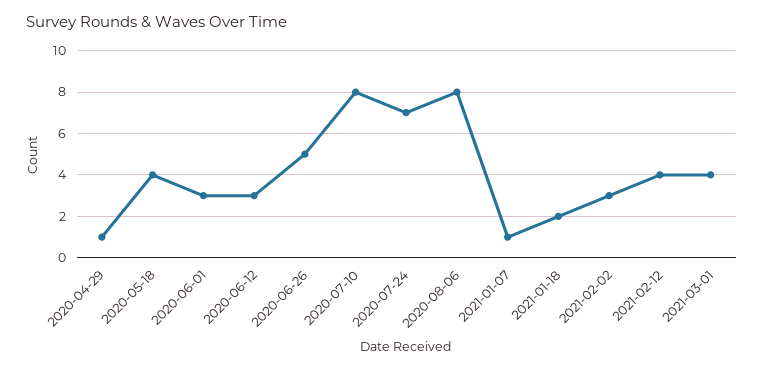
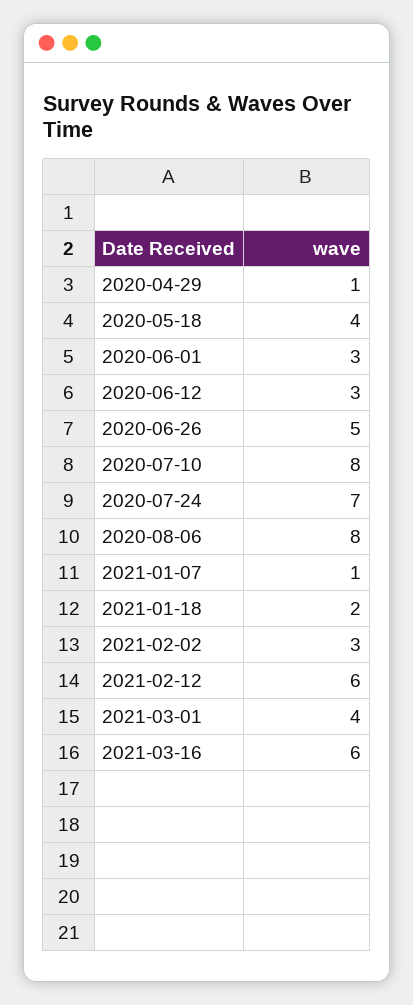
2021-02-12: 4 -> 6
2021-03-16: none -> 6

